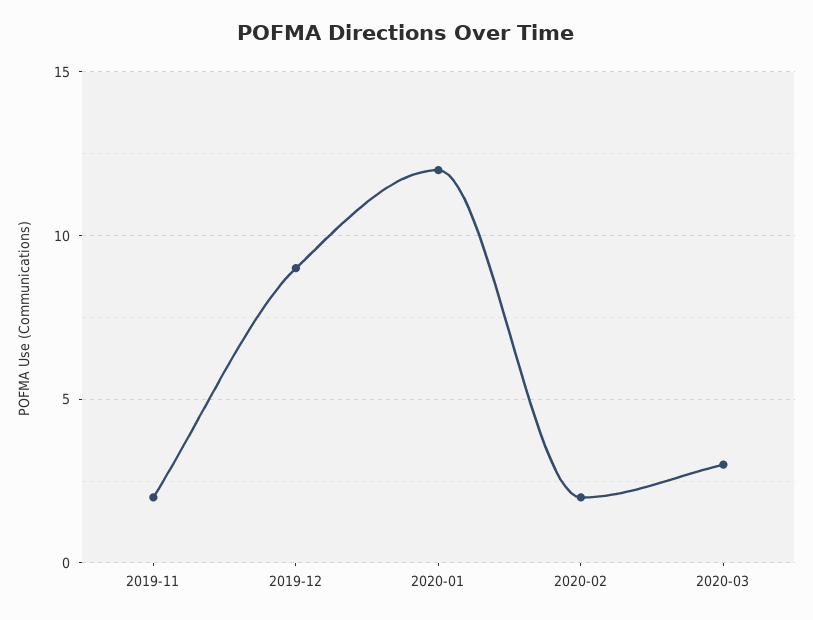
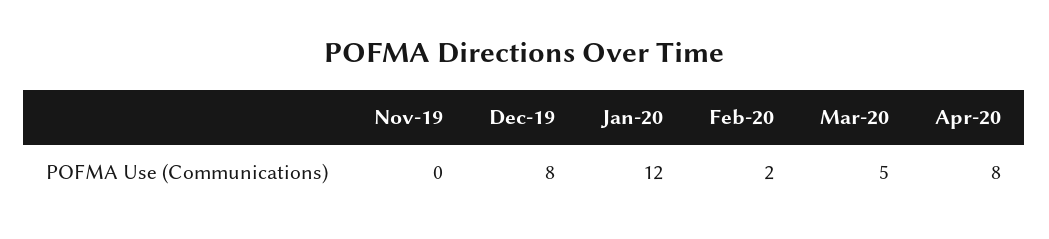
2019-11: 2 -> 0
2019-12: 9 -> 8
2020-03: 3 -> 5
Apr-20: none -> 8

